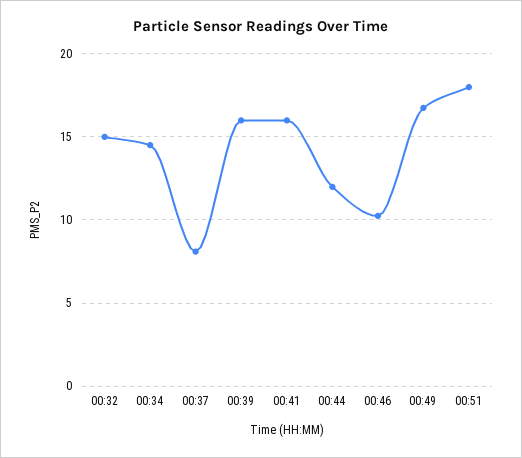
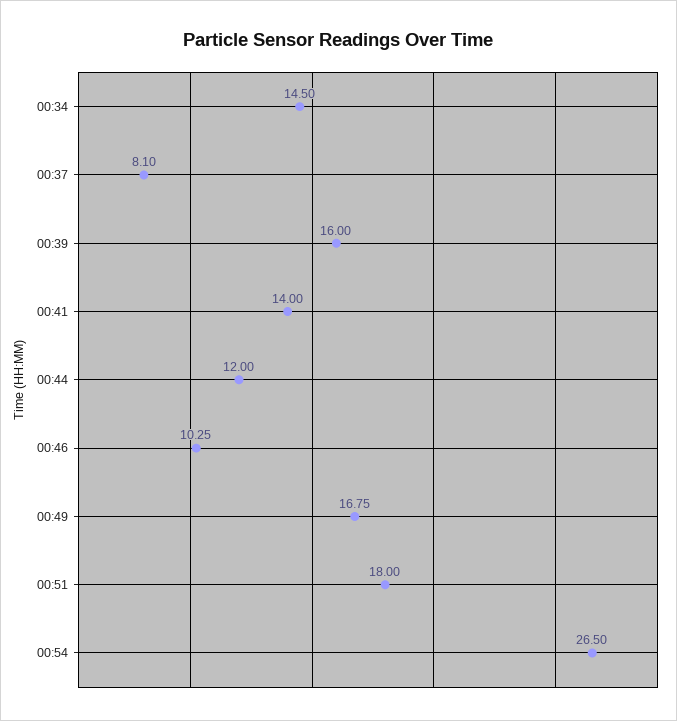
00:32: 15 -> none
00:41: 16 -> 14
00:54: none -> 26.5

